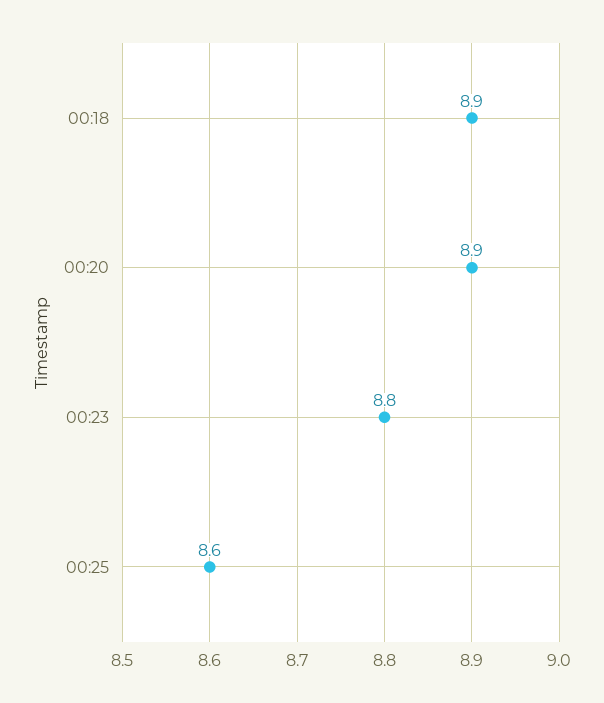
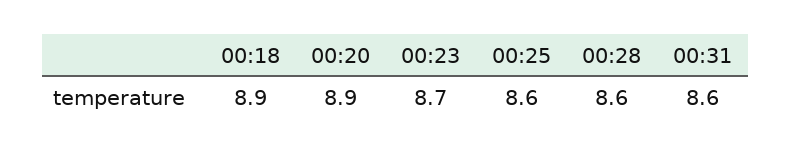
00:23: 8.8 -> 8.7
00:28: none -> 8.6
00:31: none -> 8.6

